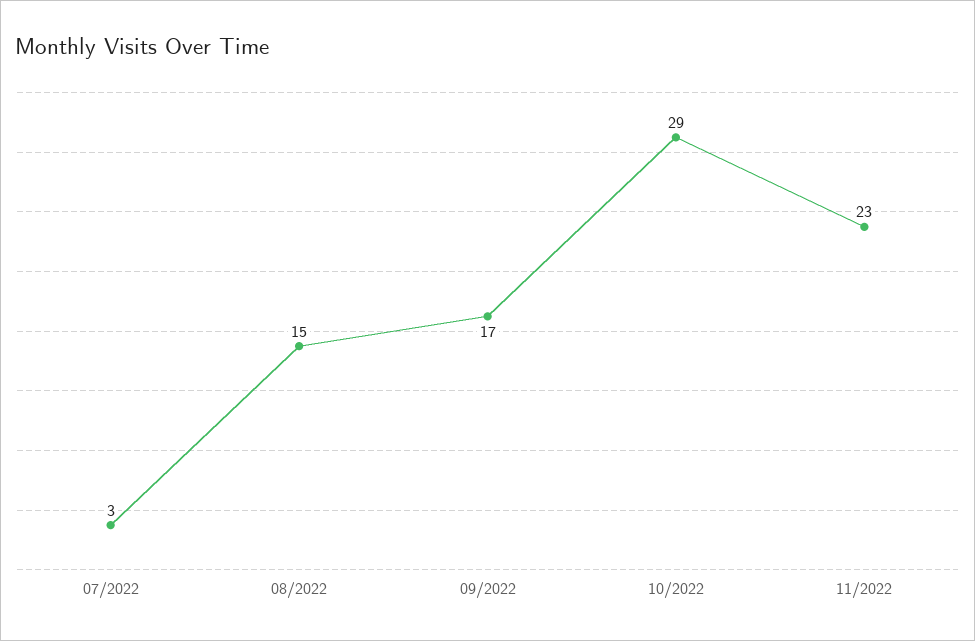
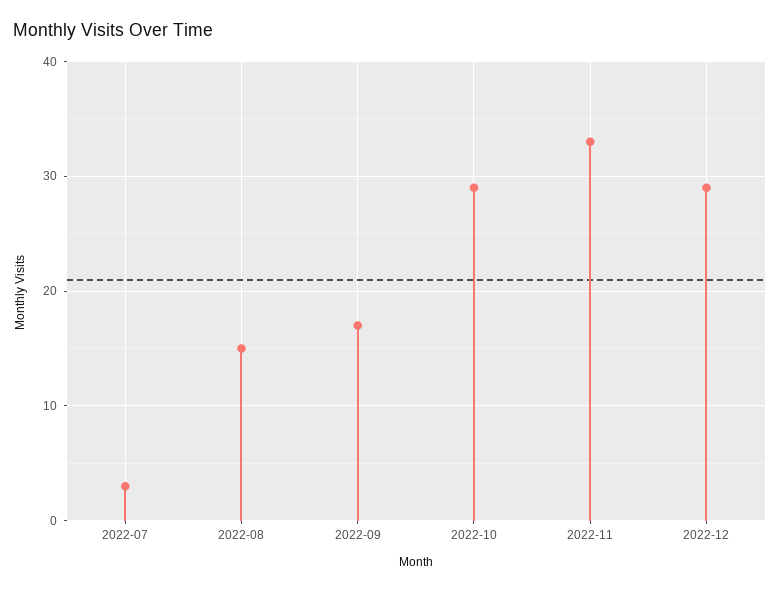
11/2022: 23 -> 33
2022-12: none -> 29

